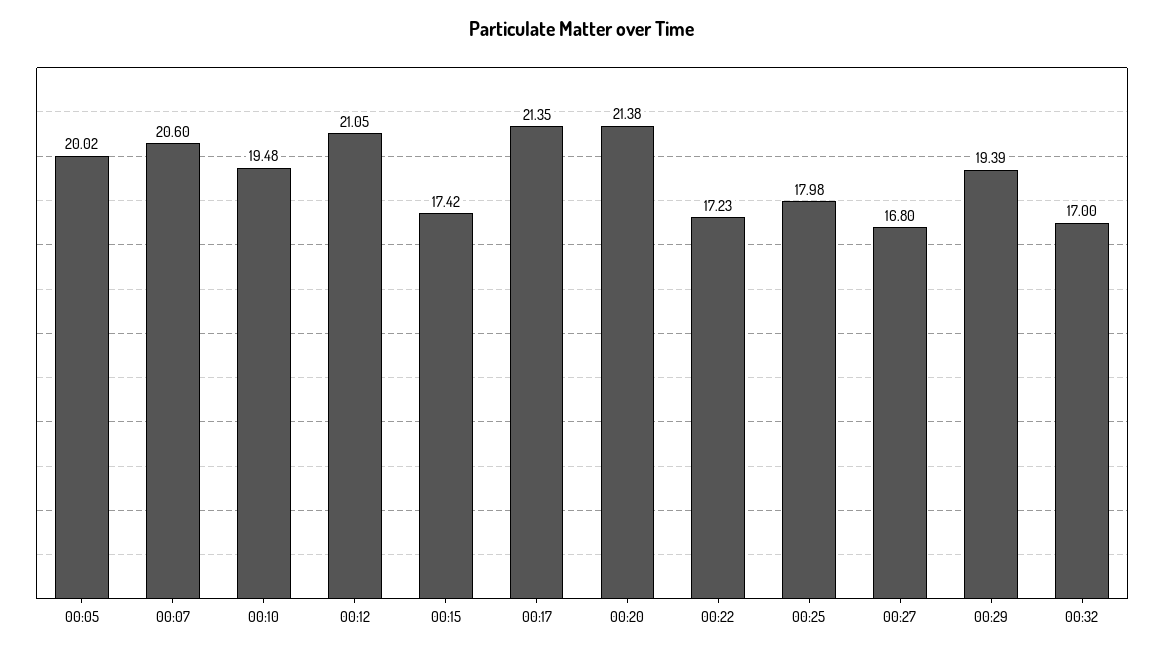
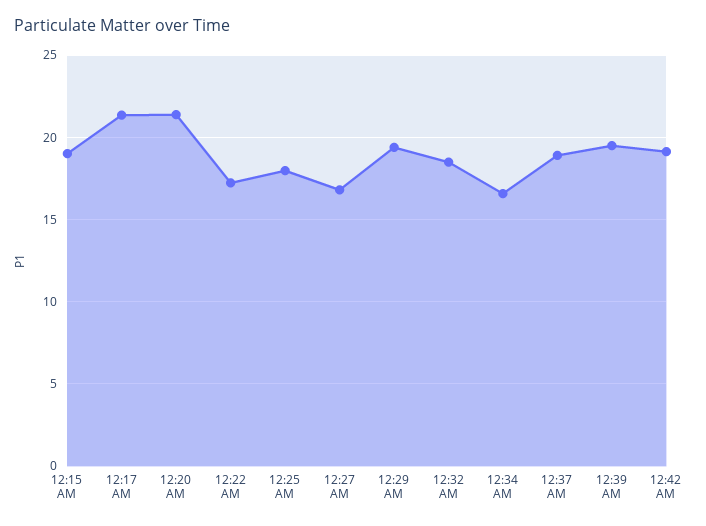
00:05: 20.02 -> none
00:07: 20.6 -> none
00:10: 19.48 -> none
00:12: 21.05 -> none
00:15: 17.42 -> 19
00:32: 17 -> 18.5
12:34 AM: none -> 16.5
12:37 AM: none -> 19
12:39 AM: none -> 19.5
12:42 AM: none -> 19

